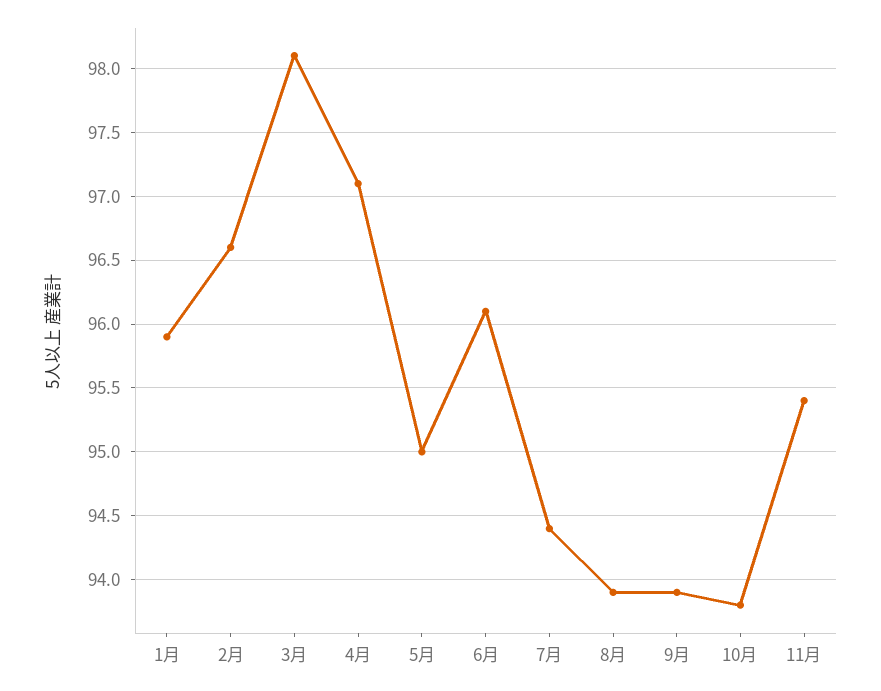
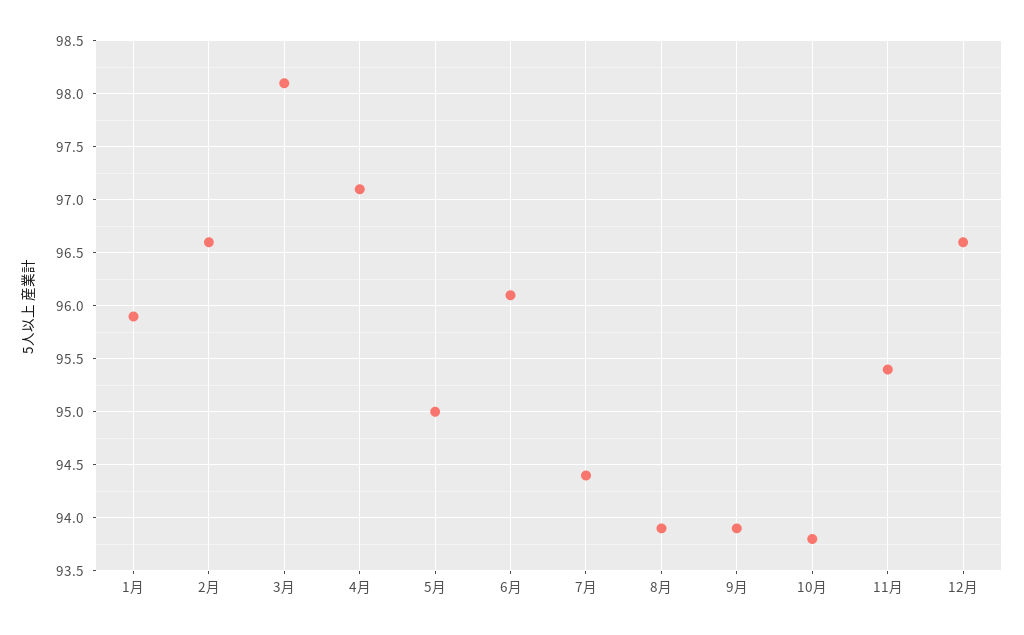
12月: none -> 96.6

